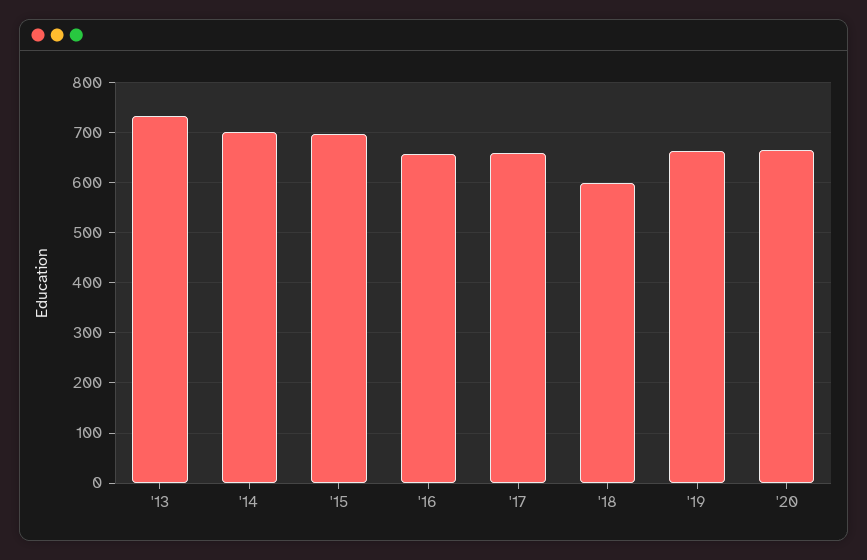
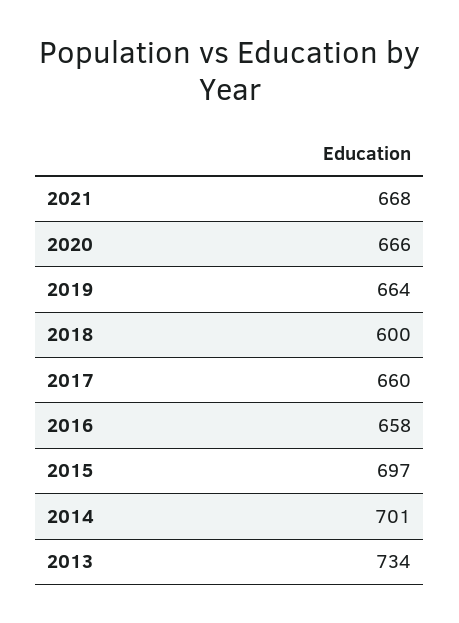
2021: none -> 668

